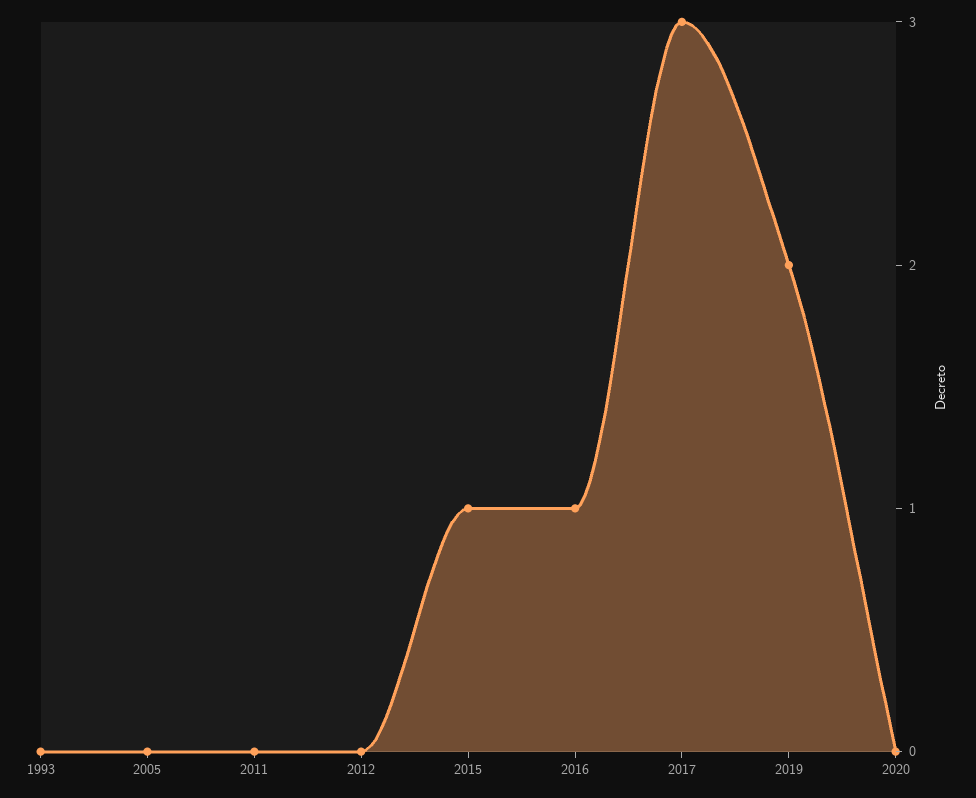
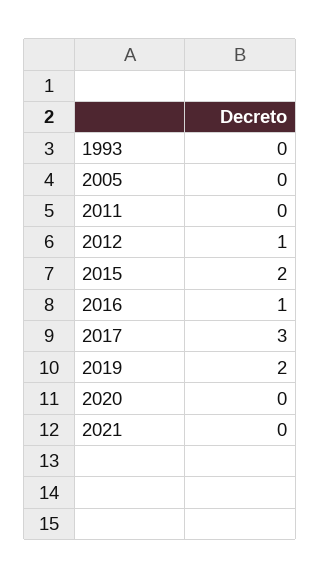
2012: 0 -> 1
2015: 1 -> 2
2021: none -> 0

